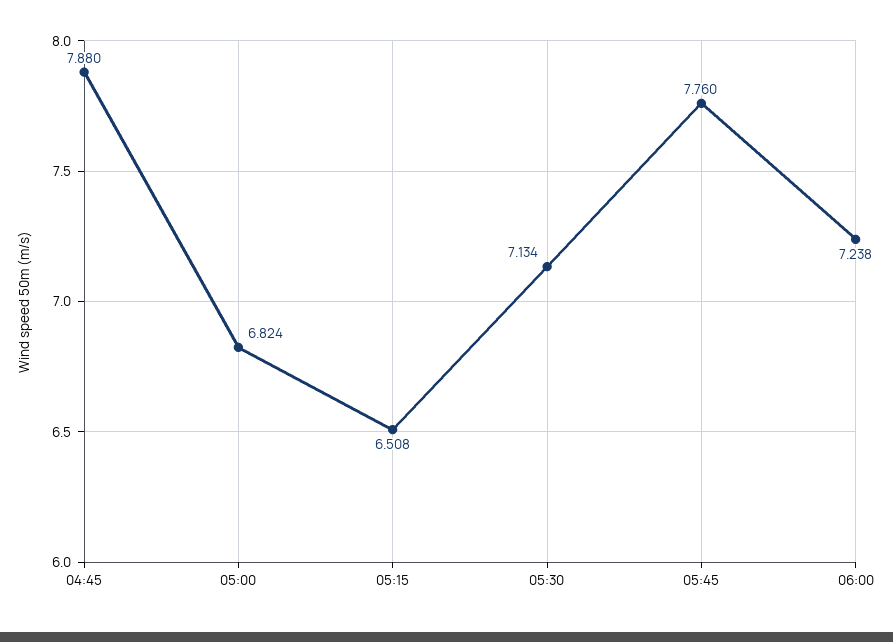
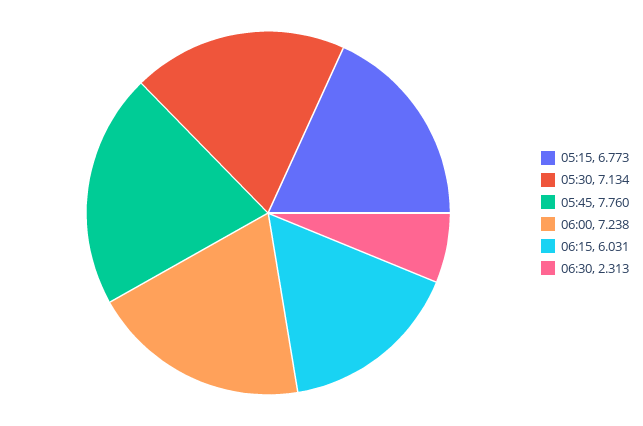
04:45: 7.88 -> none
05:00: 6.824 -> none
05:15: 6.508 -> 6.773
06:15: none -> 6.031
06:30: none -> 2.313

